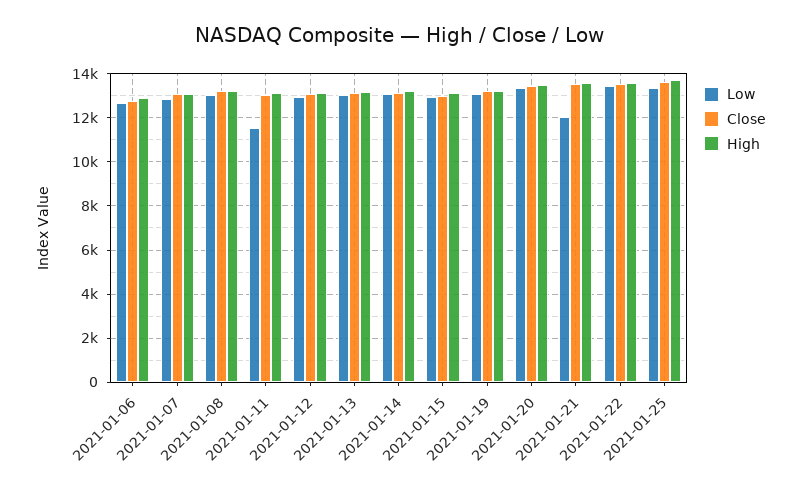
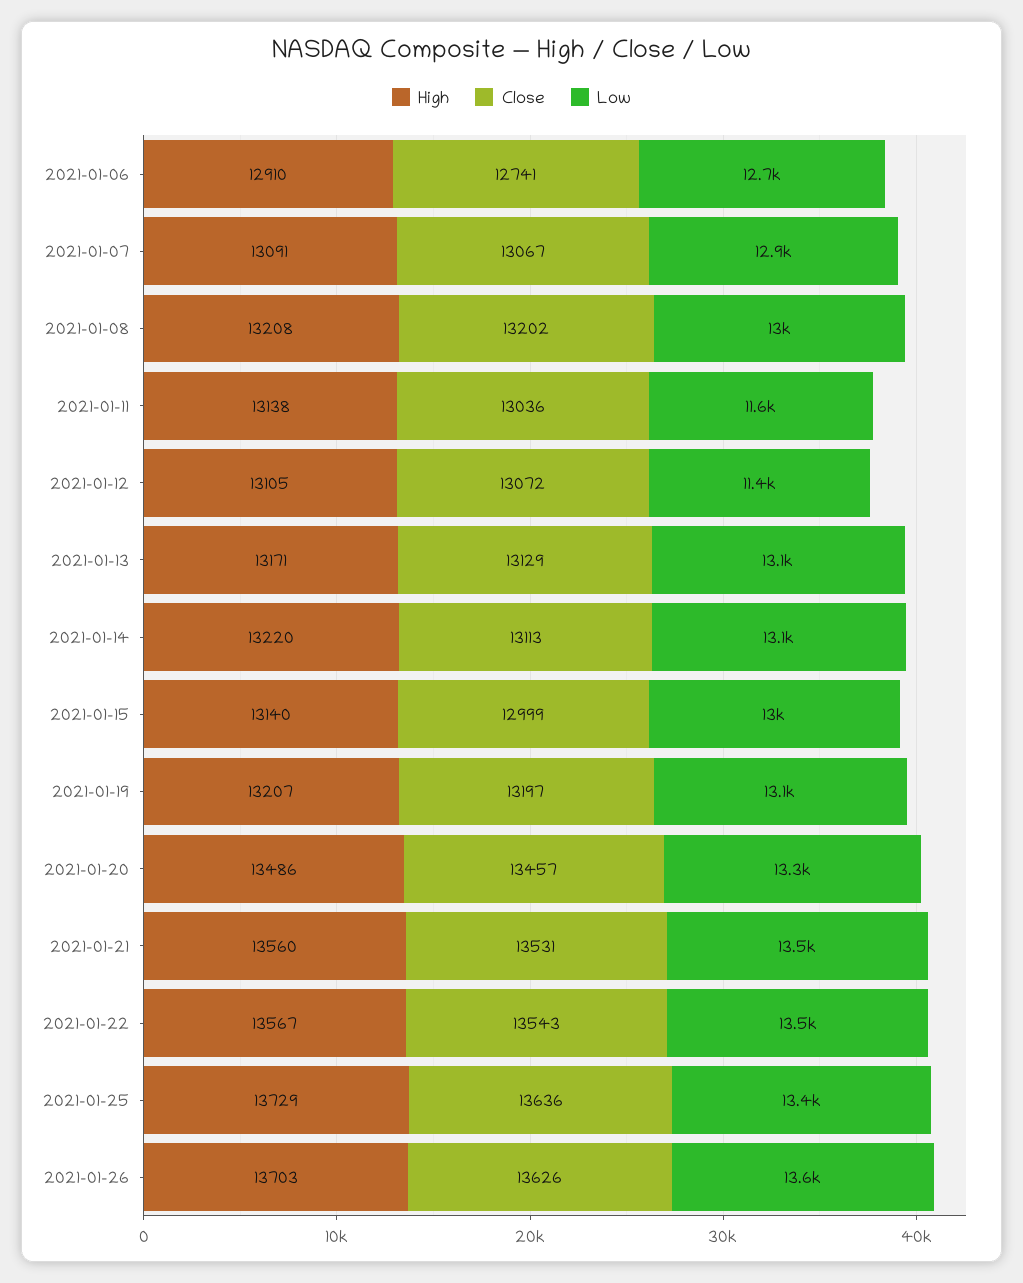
Low, 2021-01-12: 13000 -> 11400
Low, 2021-01-21: 12000 -> 13500
High, 2021-01-26: none -> 13703
Close, 2021-01-26: none -> 13626
Low, 2021-01-26: none -> 13600

